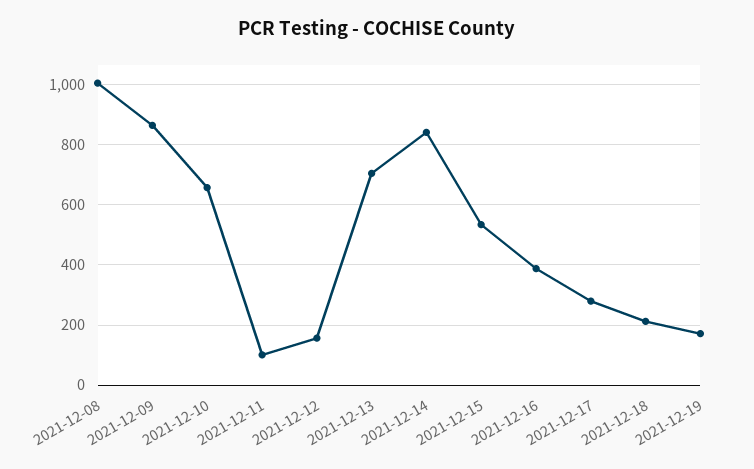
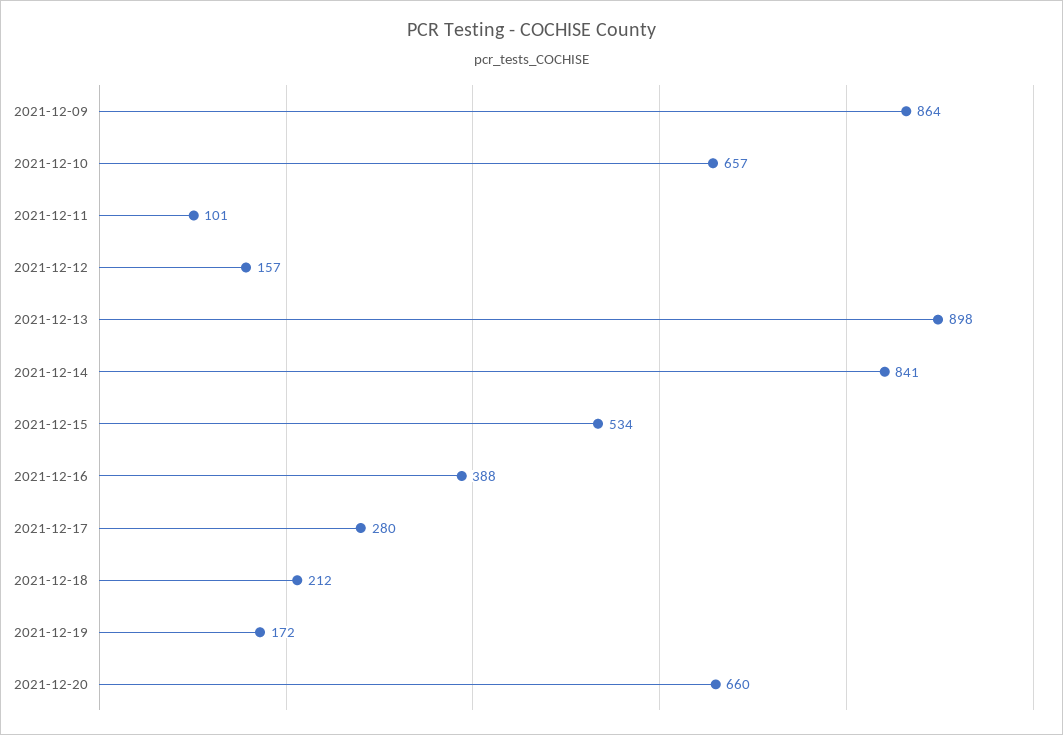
2021-12-08: 1000 -> none
2021-12-13: 700 -> 898
2021-12-20: none -> 660

